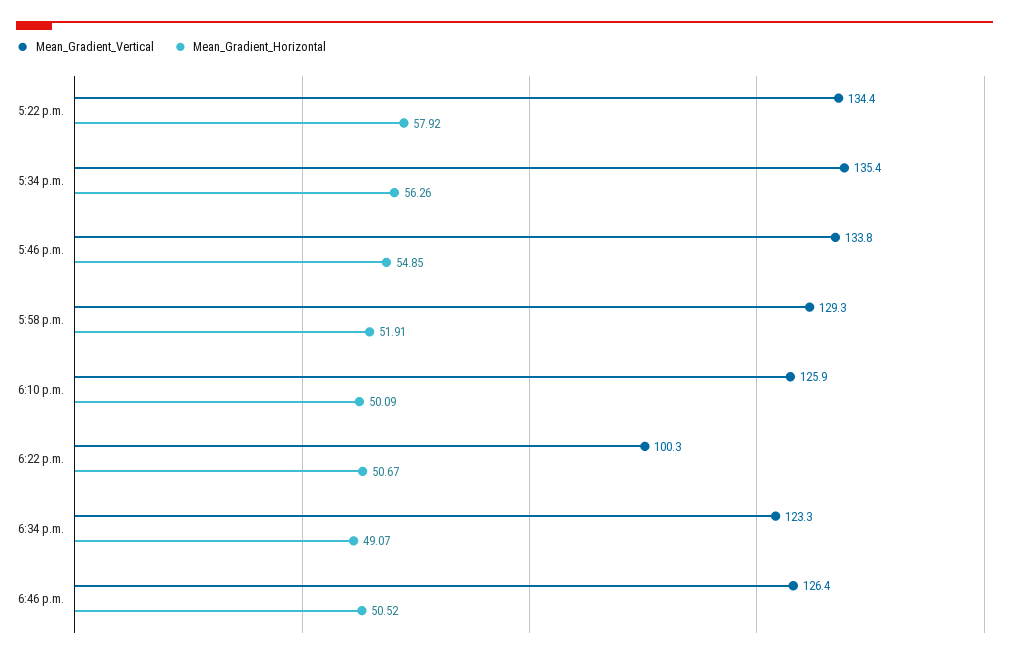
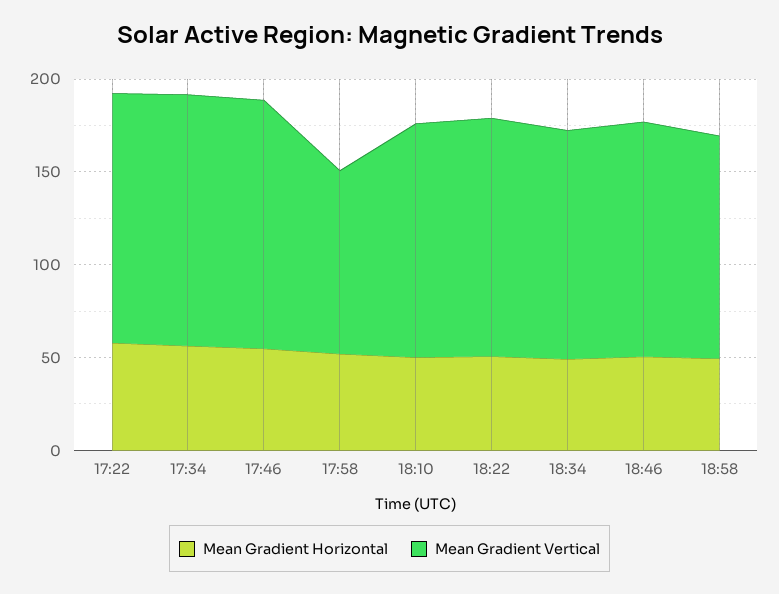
Mean_Gradient_Vertical, 5:58 p.m.: 129.3 -> 100
Mean_Gradient_Vertical, 6:22 p.m.: 100.3 -> 130
Mean_Gradient_Horizontal, 18:58: none -> 50
Mean_Gradient_Vertical, 18:58: none -> 120

